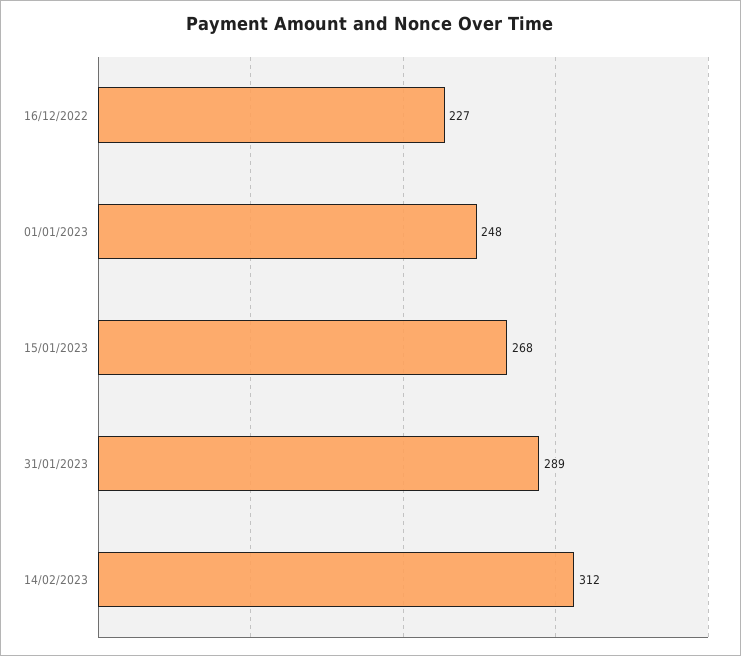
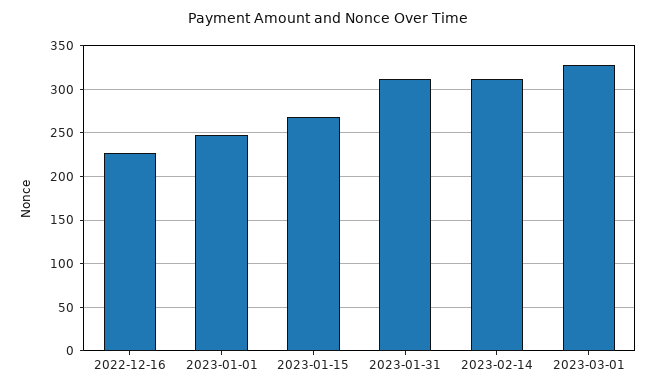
31/01/2023: 289 -> 310
2023-03-01: none -> 330

